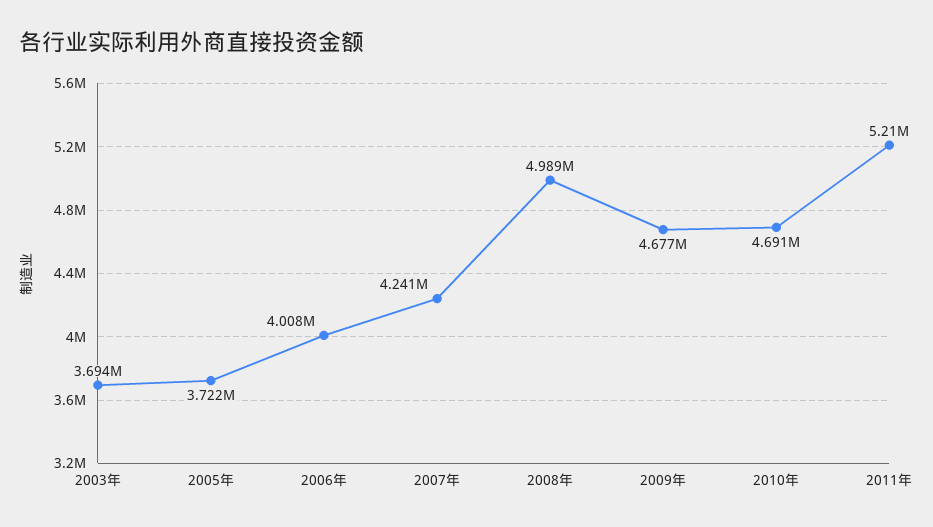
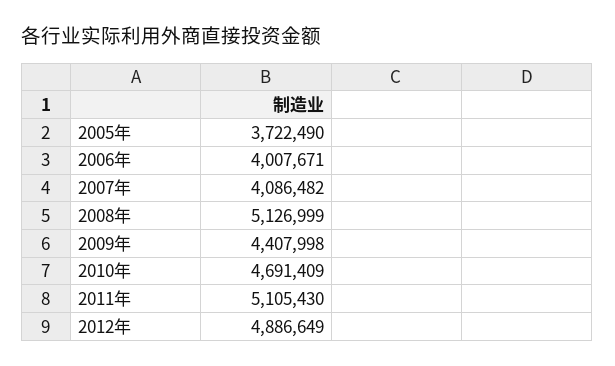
2003年: 3694000 -> none
2007年: 4241000 -> 4086482
2008年: 4989000 -> 5126999
2009年: 4677000 -> 4407998
2011年: 5210000 -> 5105430
2012年: none -> 4886649

